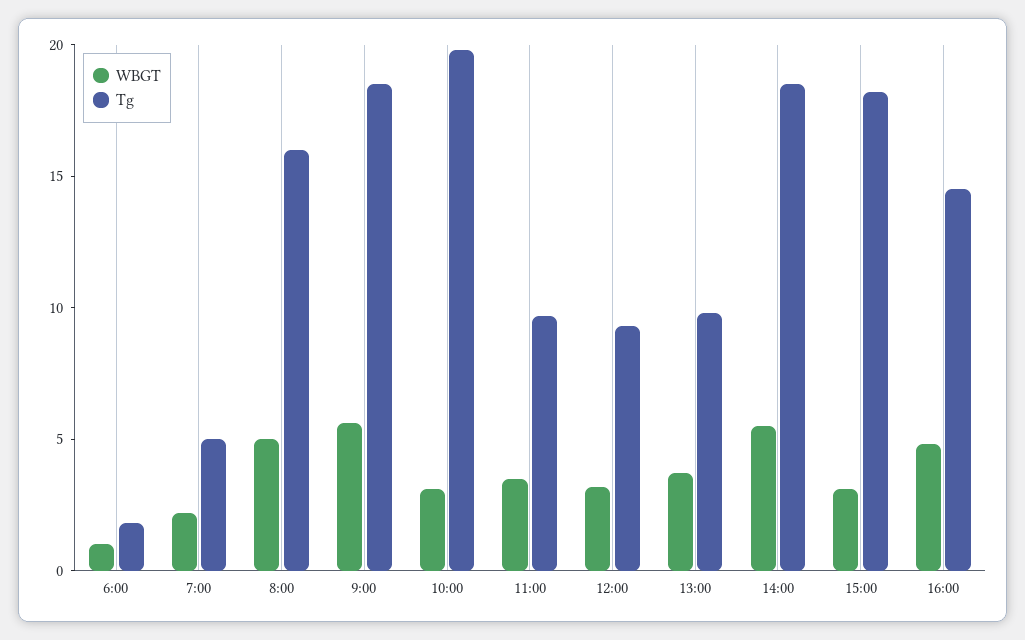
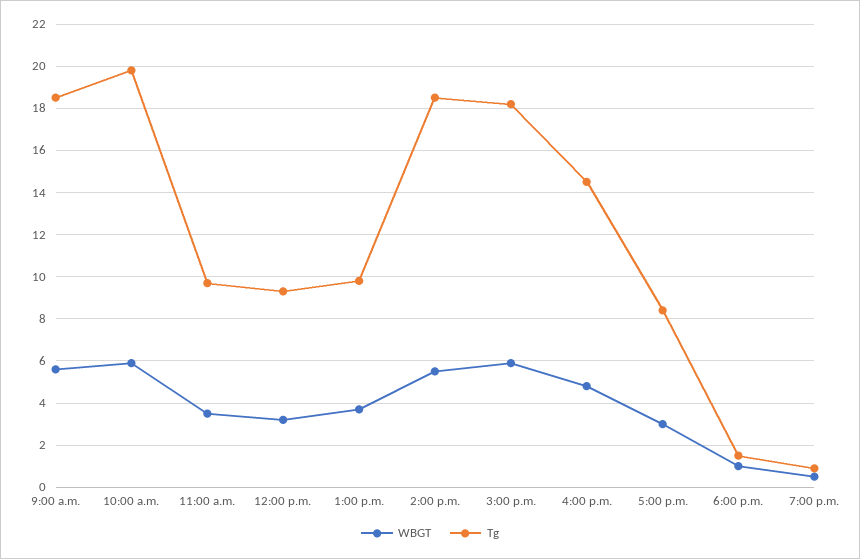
WBGT, 6:00: 1 -> none
Tg, 6:00: 2 -> none
WBGT, 7:00: 2 -> none
Tg, 7:00: 5 -> none
WBGT, 8:00: 5 -> none
Tg, 8:00: 16 -> none
WBGT, 10:00: 3 -> 6
WBGT, 15:00: 3 -> 6
WBGT, 5:00 p.m.: none -> 3
Tg, 5:00 p.m.: none -> 8.5
WBGT, 6:00 p.m.: none -> 1
Tg, 6:00 p.m.: none -> 1.5
WBGT, 7:00 p.m.: none -> 0.5
Tg, 7:00 p.m.: none -> 1

